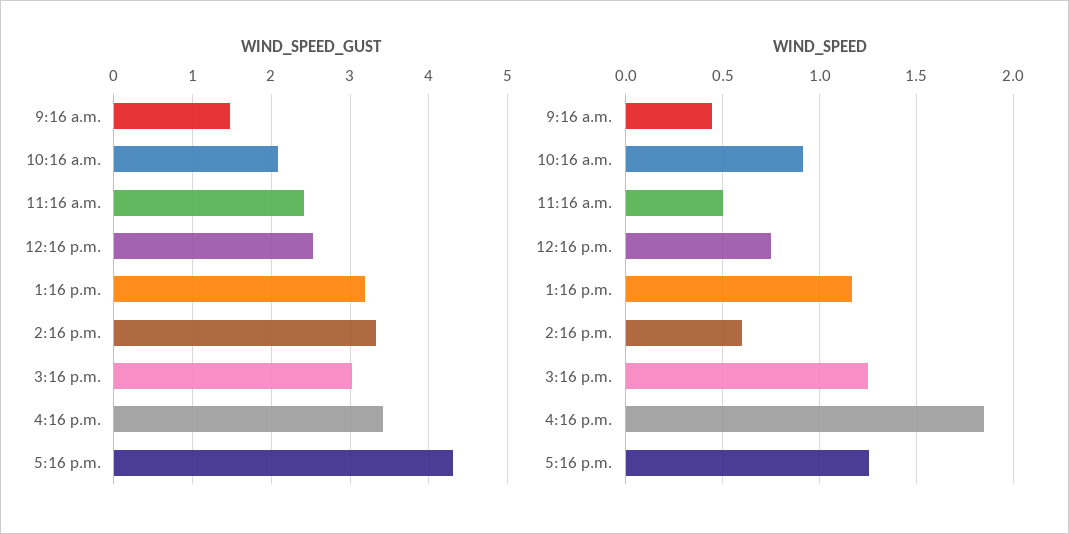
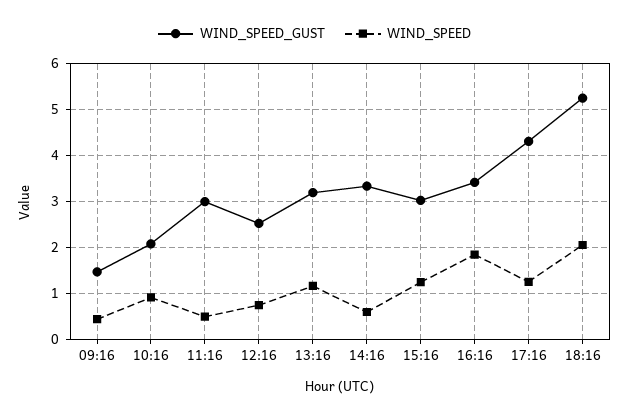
WIND_SPEED_GUST, 11:16 a.m.: 2.4 -> 3
WIND_SPEED_GUST, 18:16: none -> 5.2
WIND_SPEED, 18:16: none -> 2

